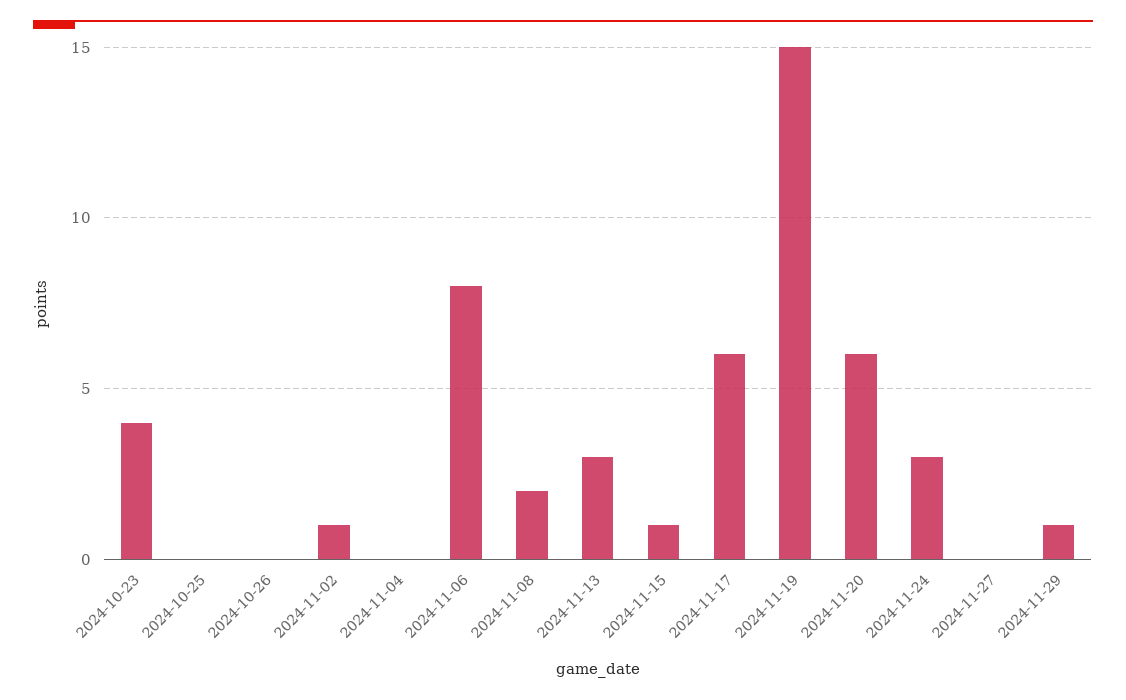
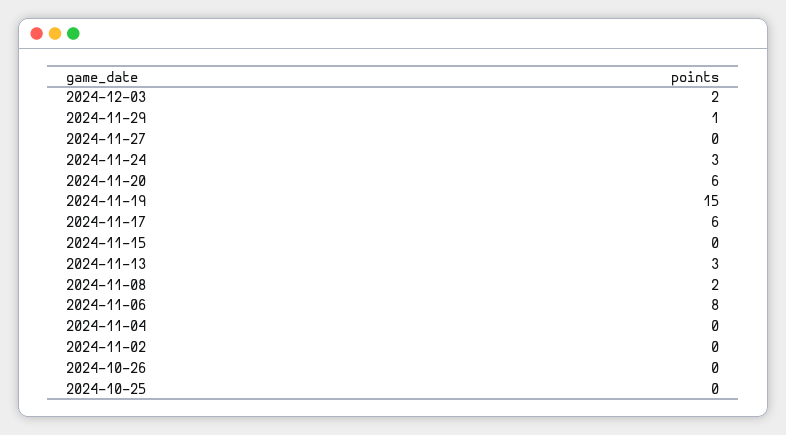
2024-10-23: 4 -> none
2024-11-02: 1 -> 0
2024-11-15: 1 -> 0
2024-12-03: none -> 2

